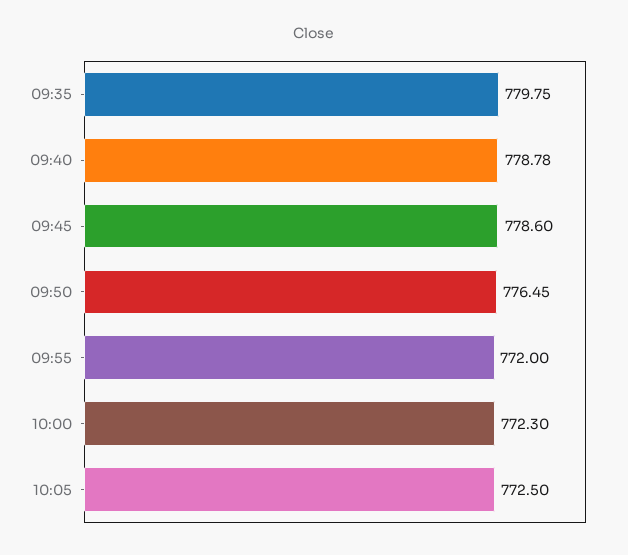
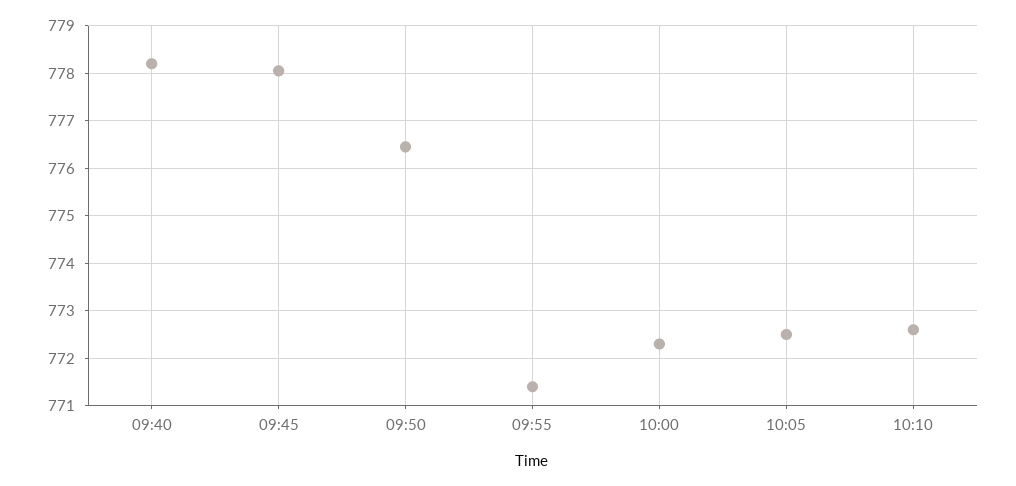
09:35: 779.75 -> none
09:40: 778.78 -> 778.2
09:45: 778.6 -> 778
09:55: 772 -> 771.4
10:10: none -> 772.6

